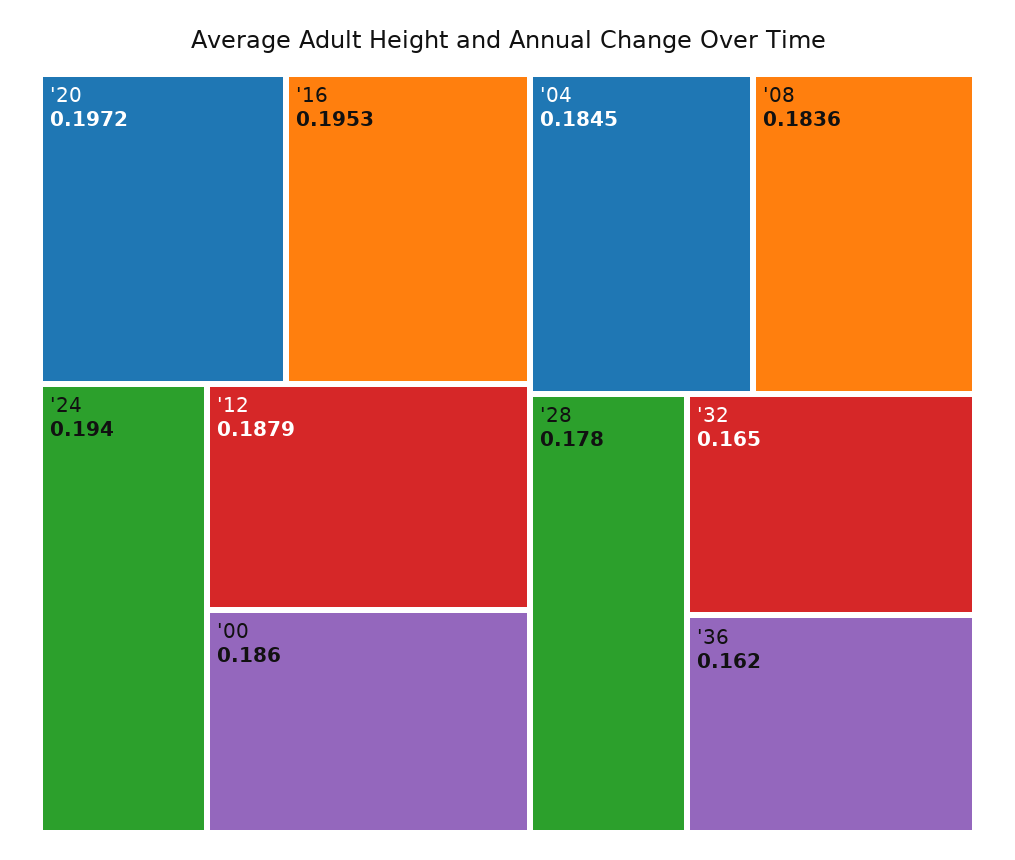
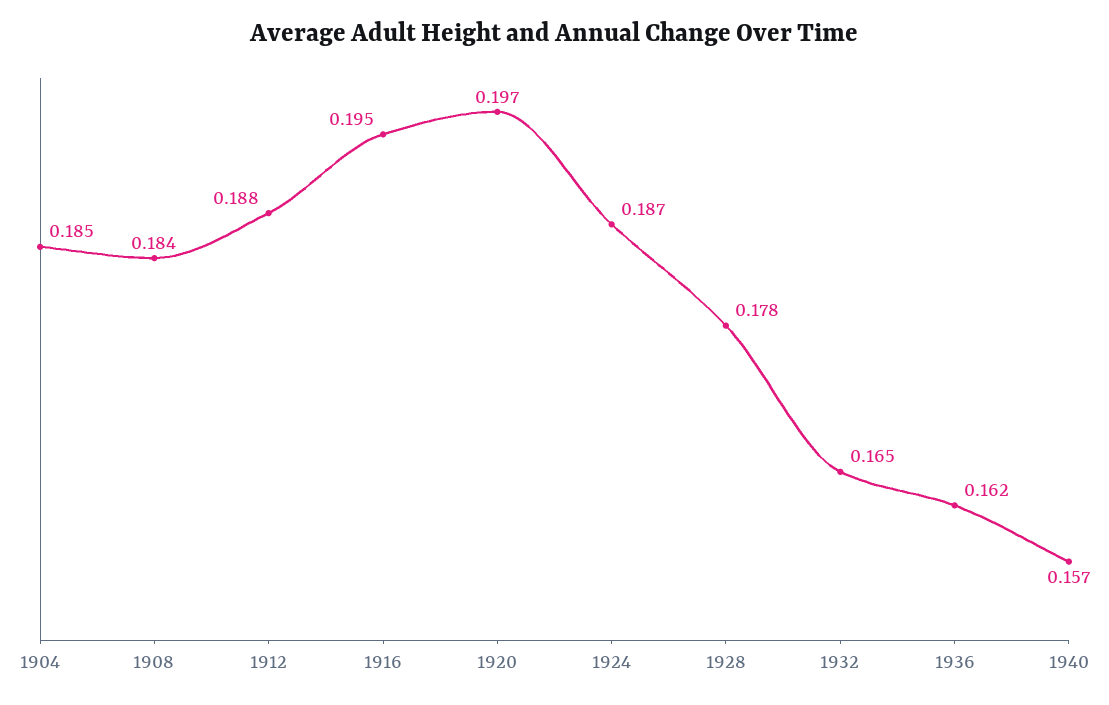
'24: 0.194 -> 0.187
'00: 0.186 -> none
1940: none -> 0.157

